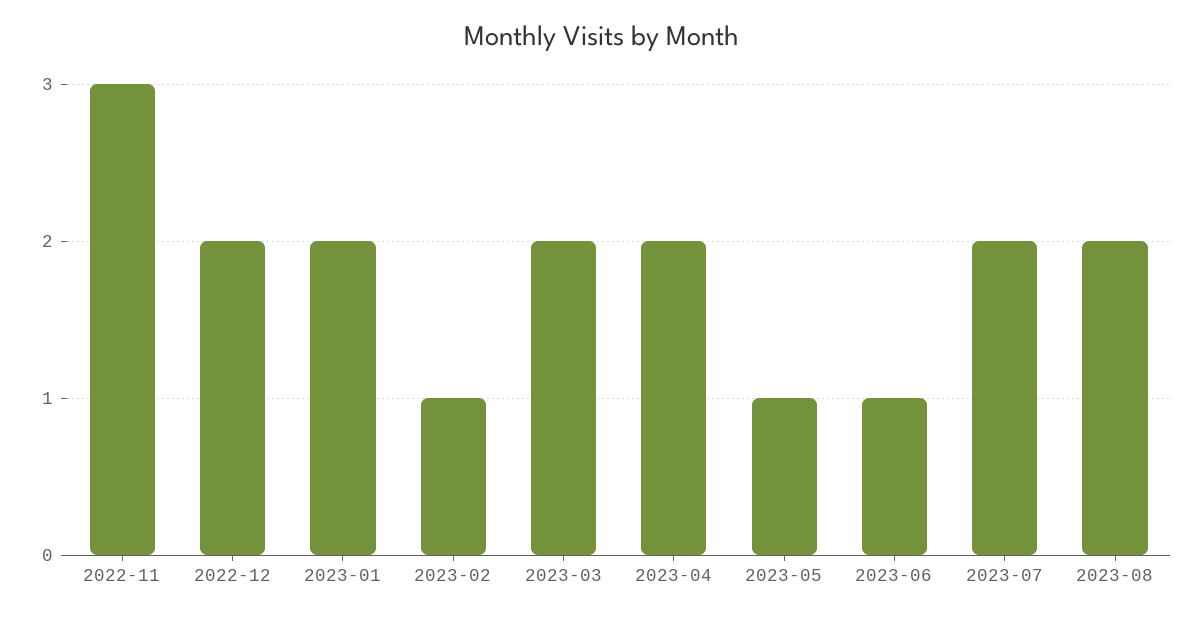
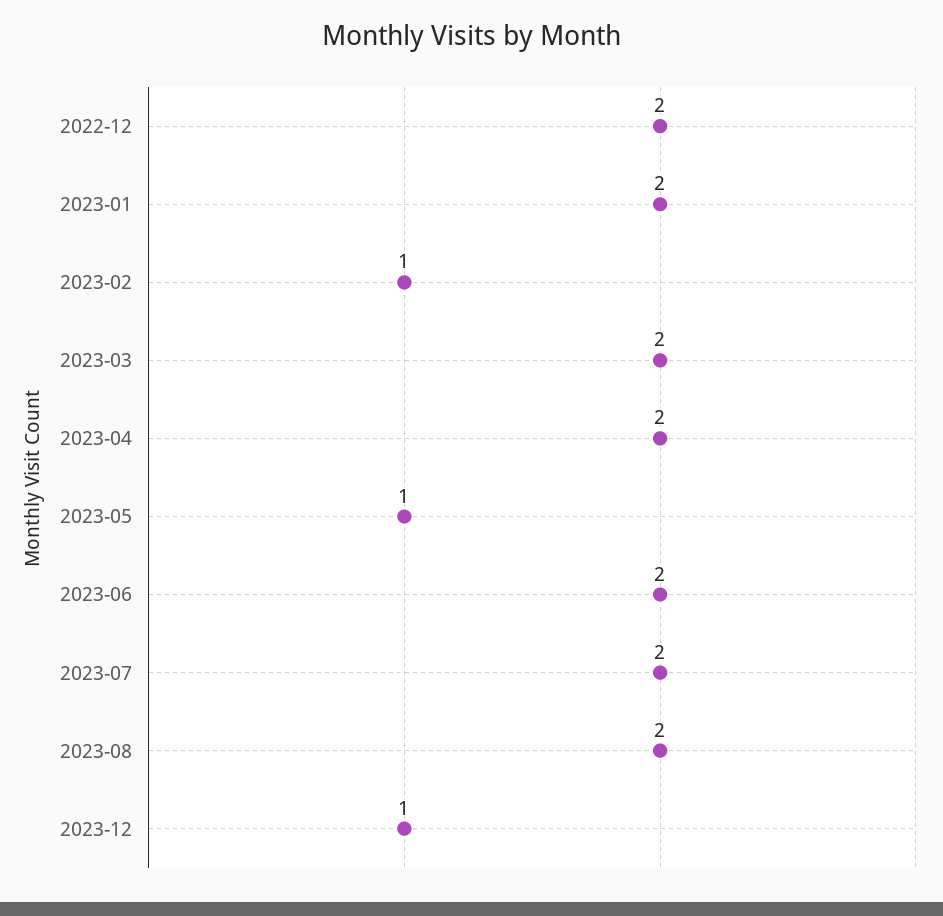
2022-11: 3 -> none
2023-06: 1 -> 2
2023-12: none -> 1

